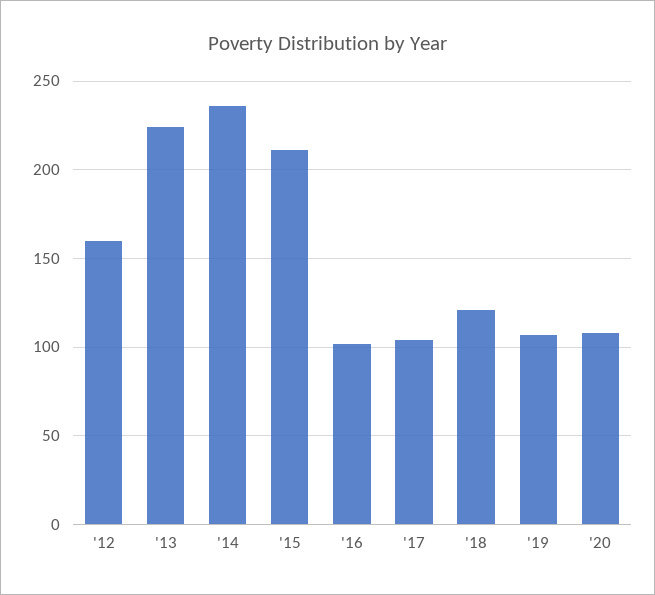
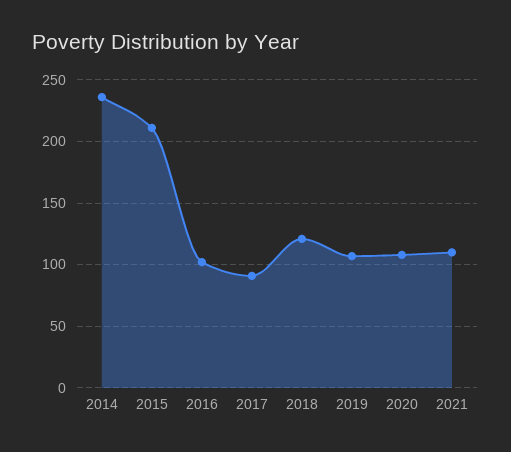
'12: 160 -> none
'13: 225 -> none
'17: 105 -> 90
2021: none -> 110

